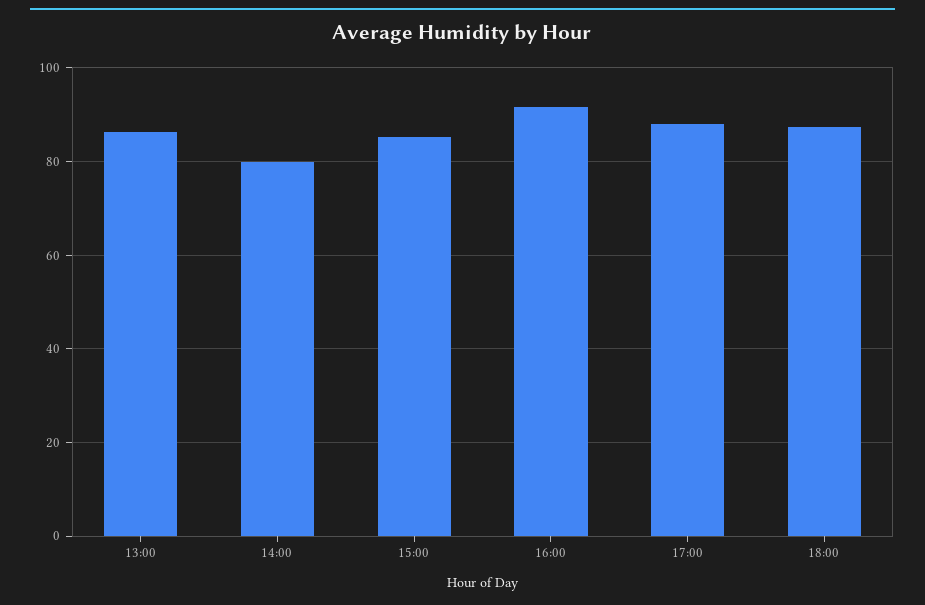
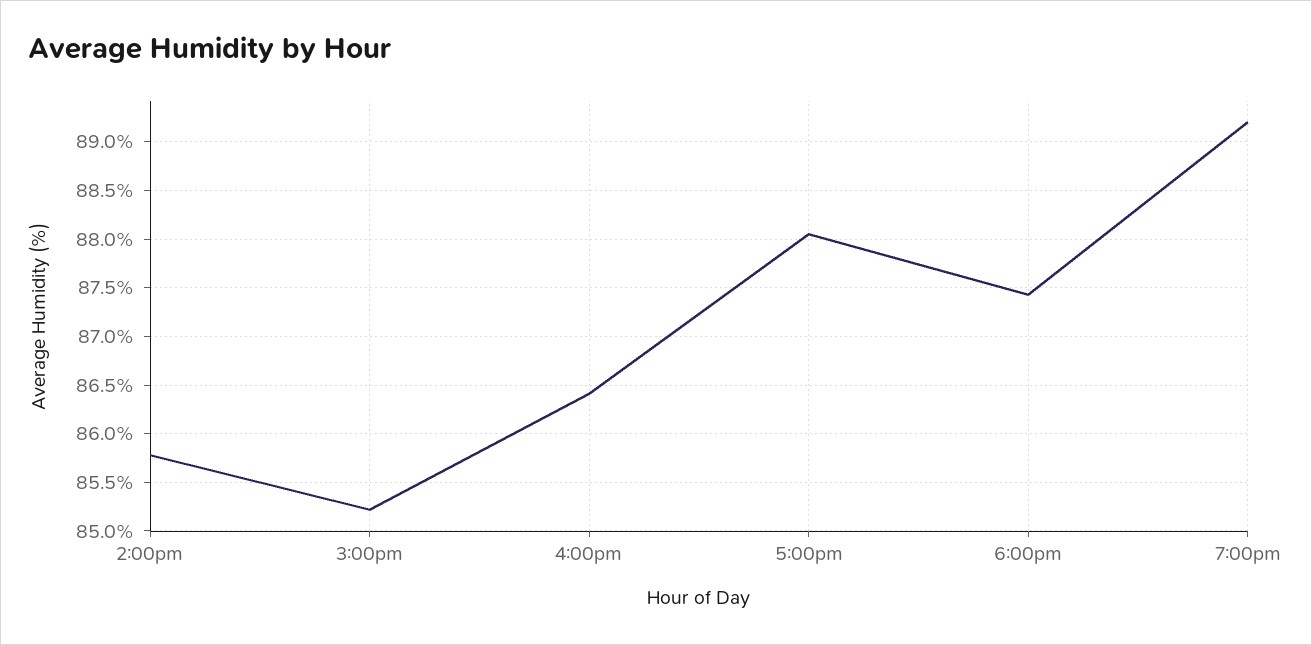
13:00: 86 -> none
14:00: 80 -> 85.8
16:00: 92 -> 86.4
7:00pm: none -> 89.2

